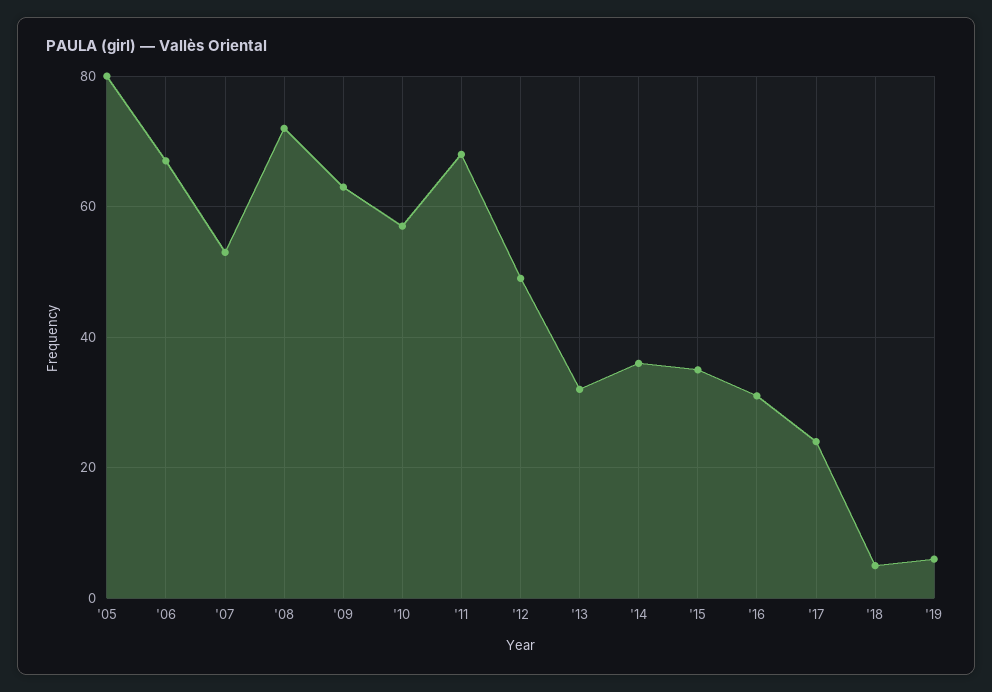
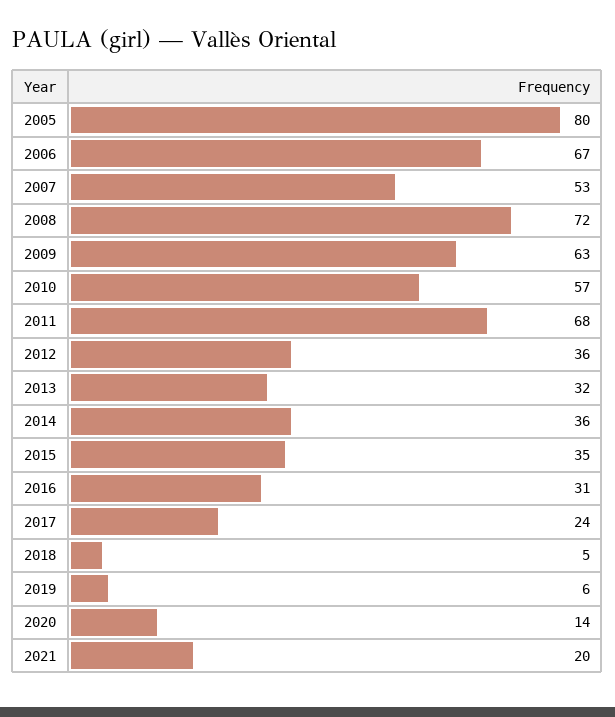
'12: 50 -> 36
2020: none -> 14
2021: none -> 20

